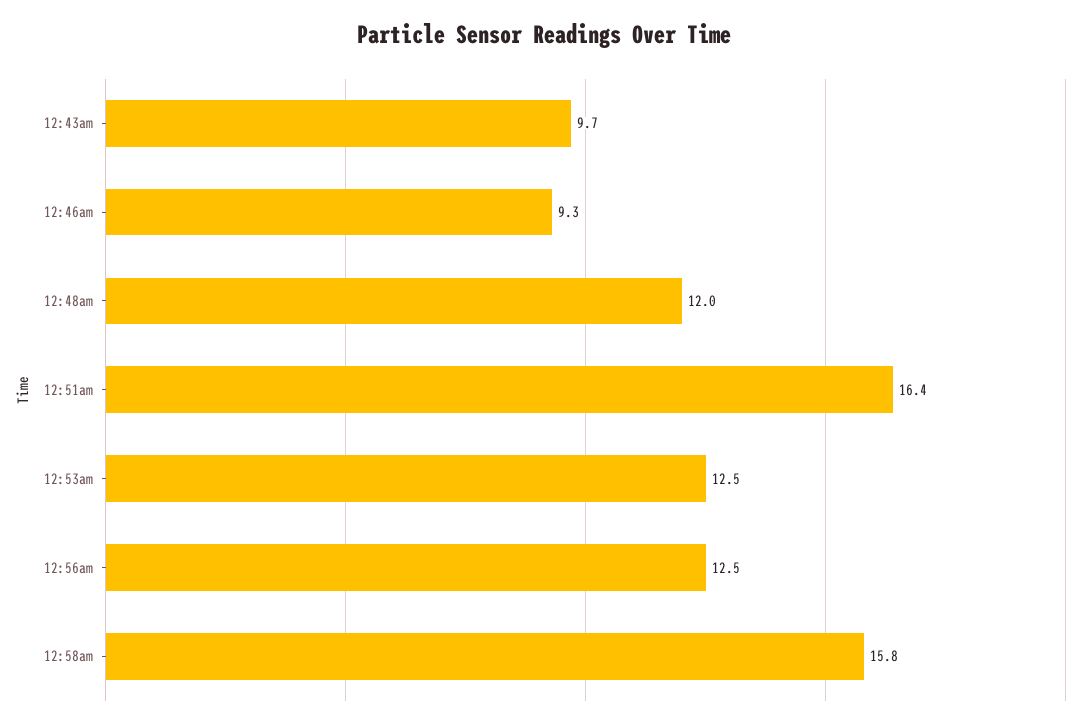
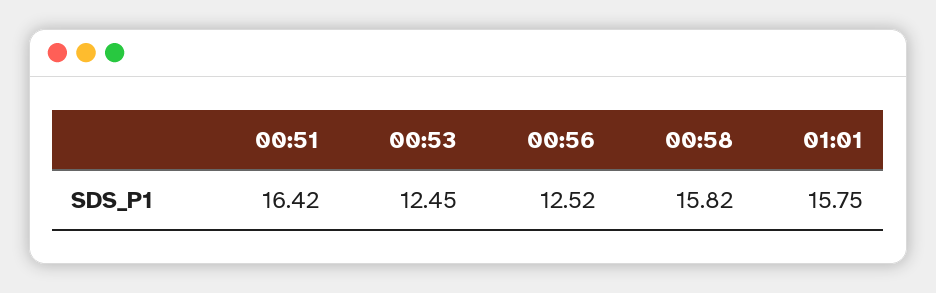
12:43am: 9.7 -> none
12:46am: 9.3 -> none
12:48am: 12 -> none
01:01: none -> 15.75

